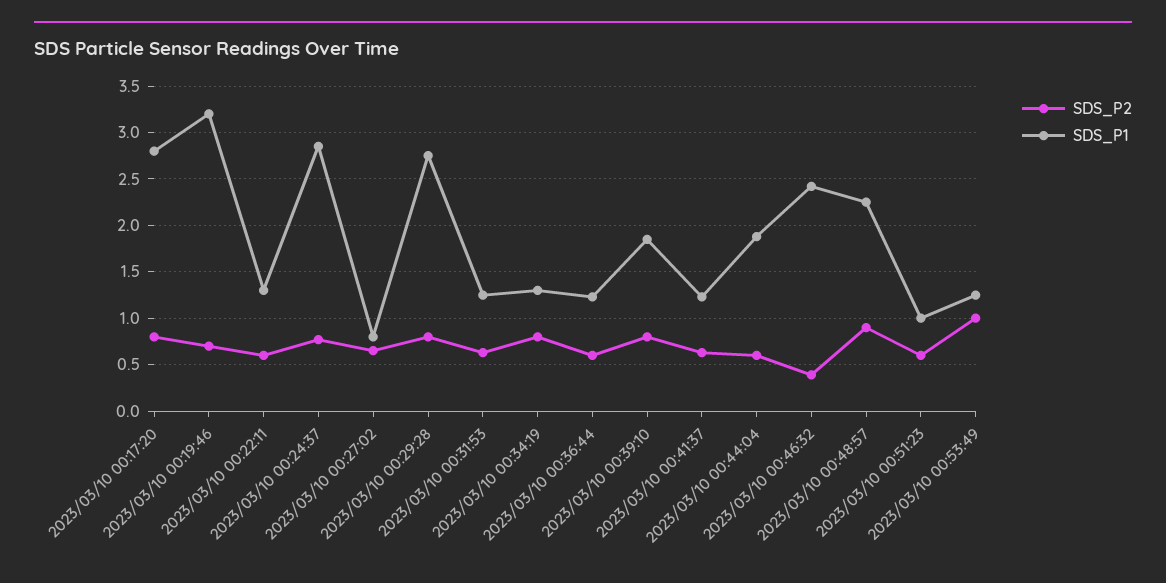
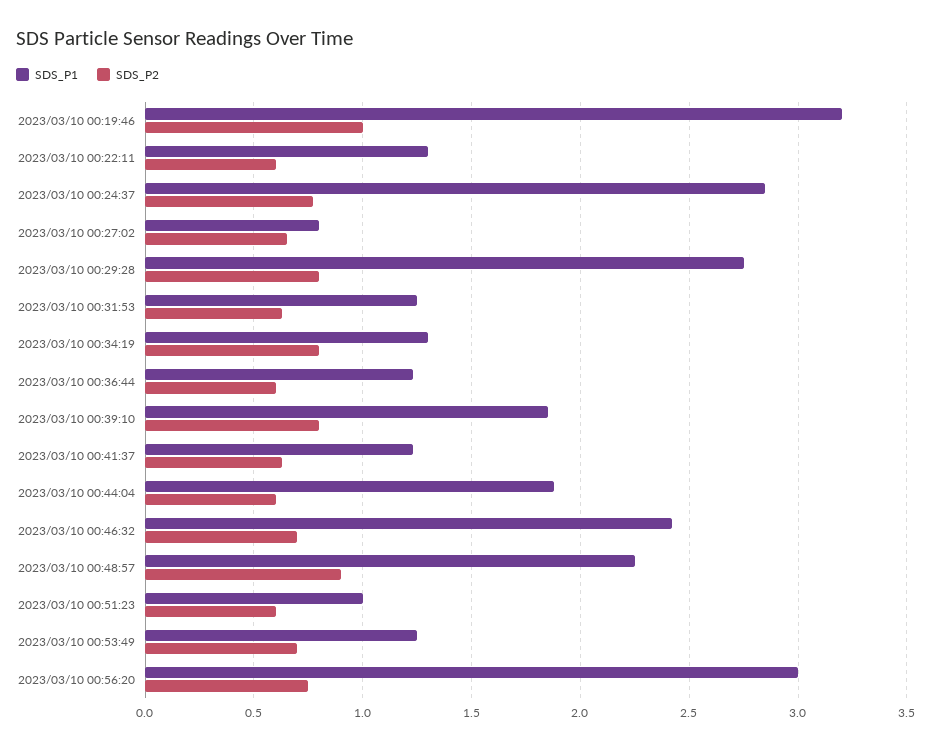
SDS_P2, 2023/03/10 00:17:20: 0.8 -> none
SDS_P1, 2023/03/10 00:17:20: 2.8 -> none
SDS_P2, 2023/03/10 00:19:46: 0.7 -> 1
SDS_P2, 2023/03/10 00:46:32: 0.4 -> 0.7
SDS_P2, 2023/03/10 00:53:49: 1 -> 0.7
SDS_P1, 2023/03/10 00:56:20: none -> 3
SDS_P2, 2023/03/10 00:56:20: none -> 0.75

